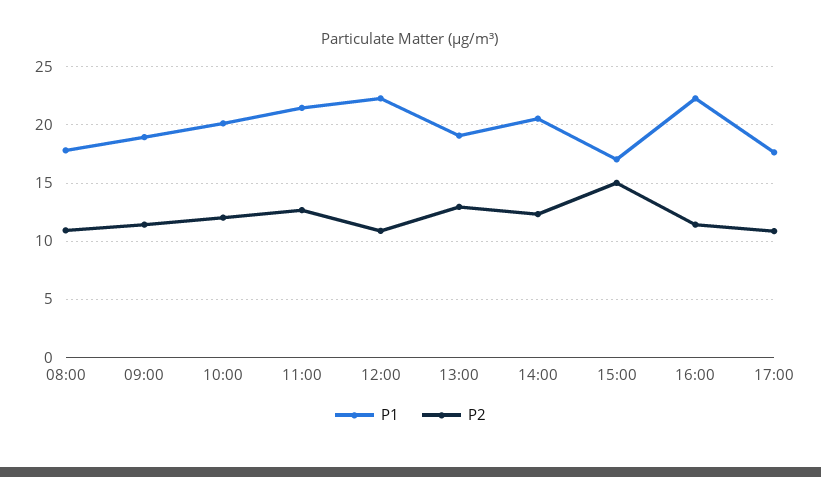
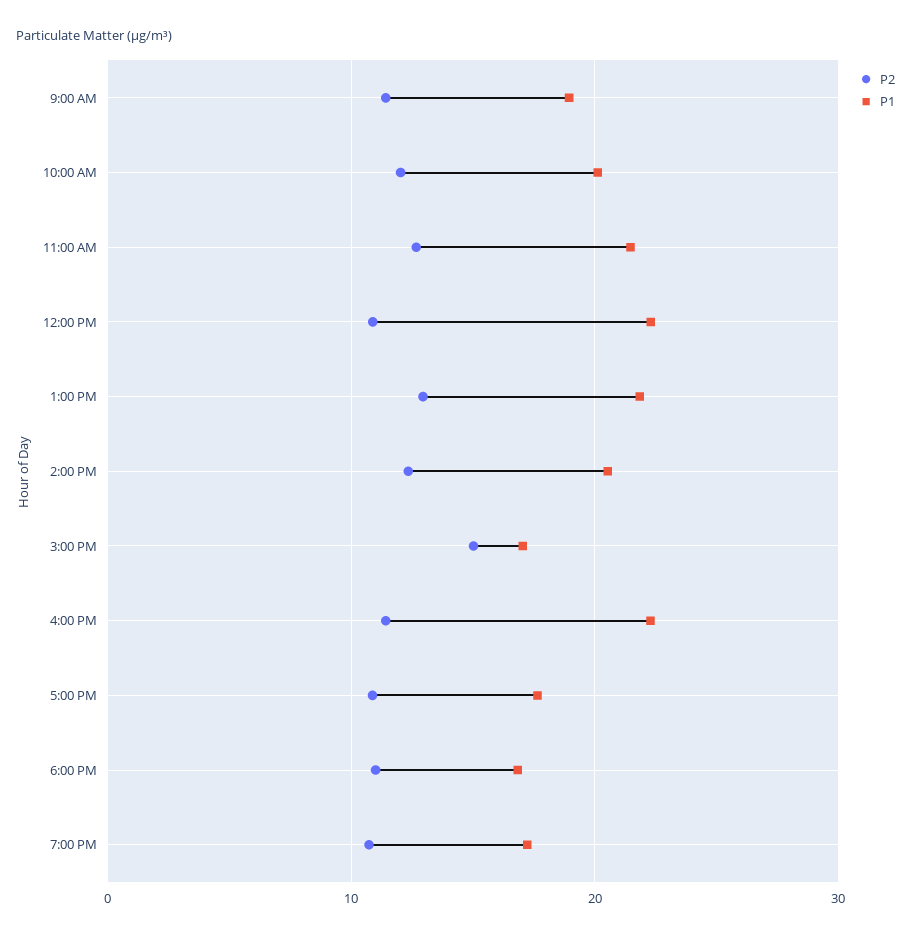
P1, 08:00: 18 -> none
P2, 08:00: 11 -> none
P1, 13:00: 19 -> 22
P2, 6:00 PM: none -> 11
P1, 6:00 PM: none -> 17
P2, 7:00 PM: none -> 11
P1, 7:00 PM: none -> 17

